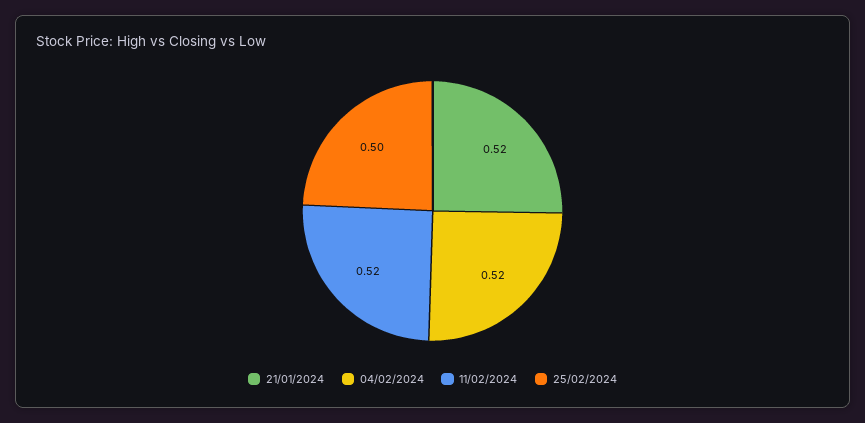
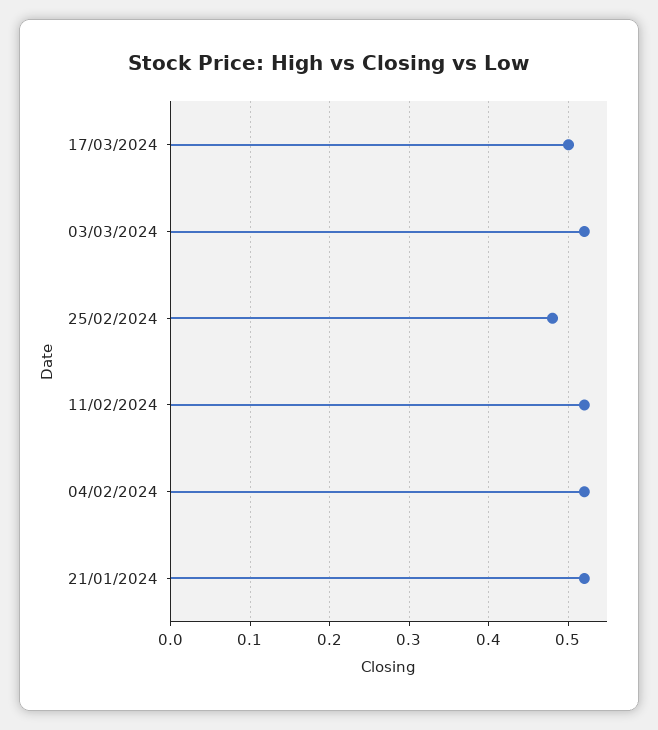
25/02/2024: 0.5 -> 0.48
17/03/2024: none -> 0.5
03/03/2024: none -> 0.52

